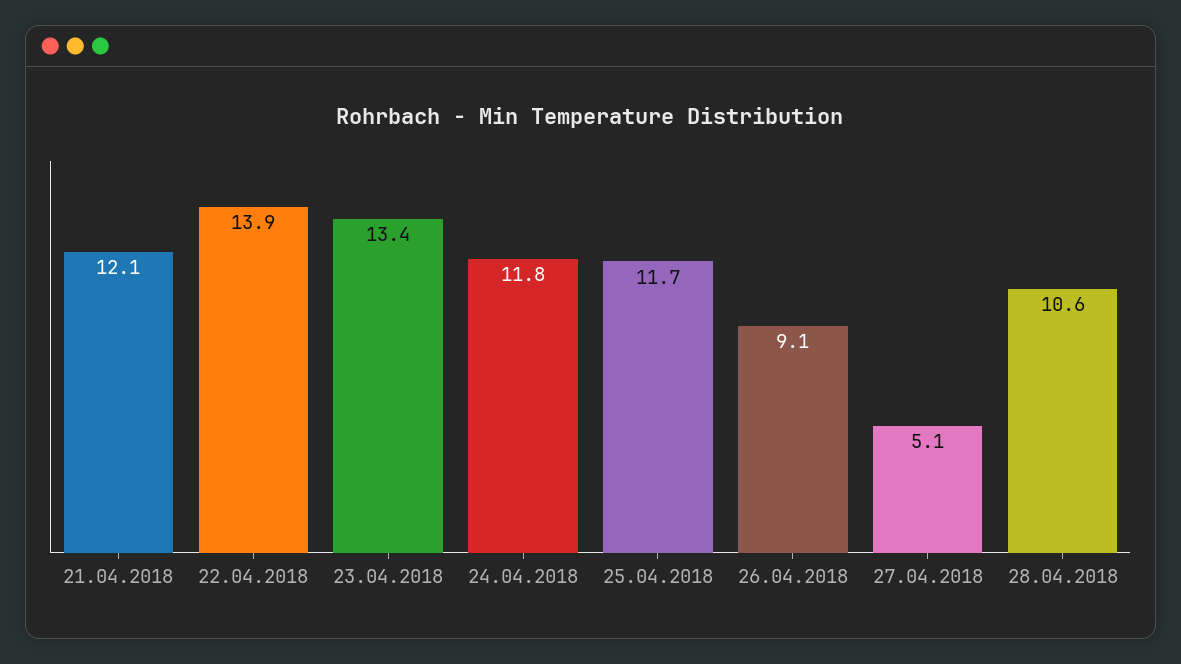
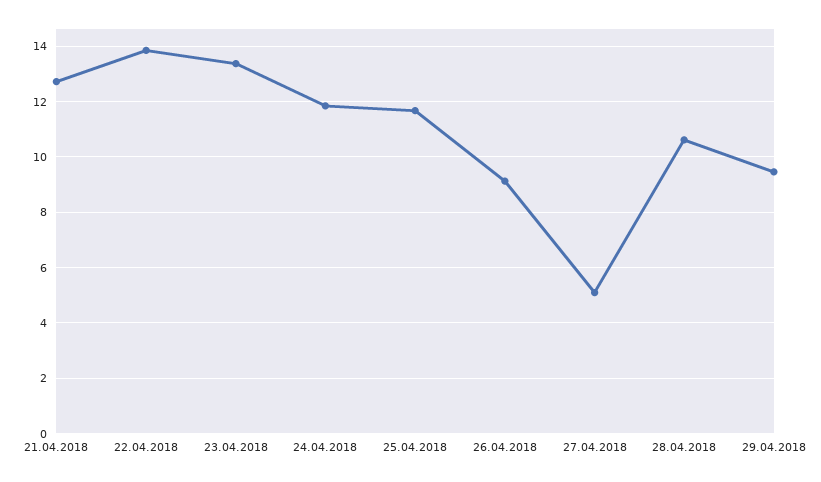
21.04.2018: 12.1 -> 12.75
29.04.2018: none -> 9.5

